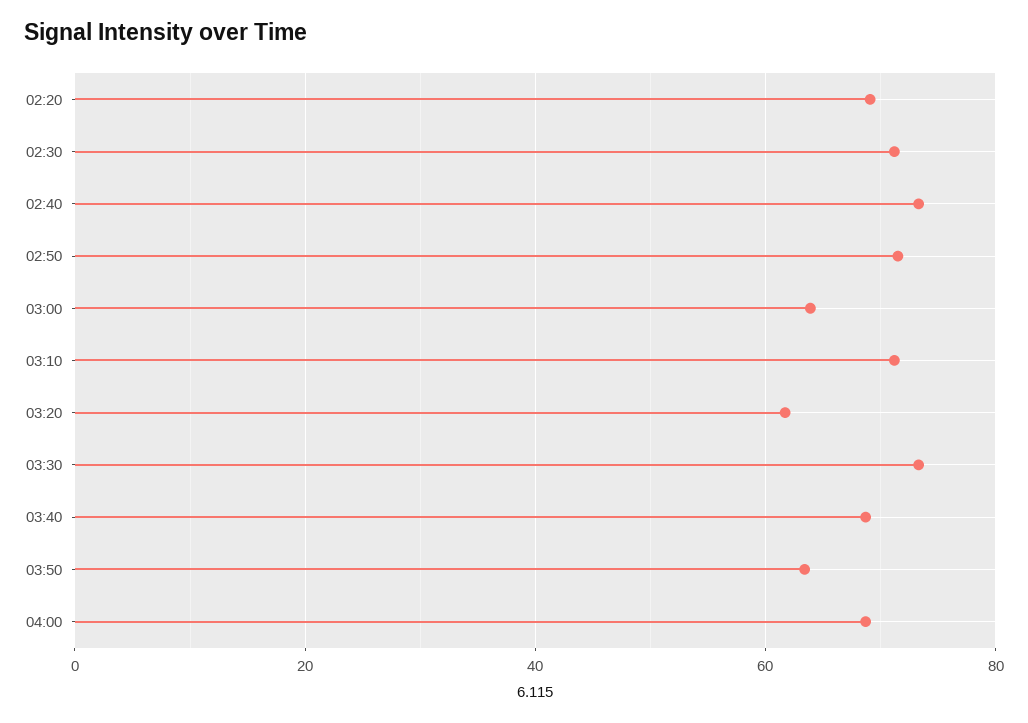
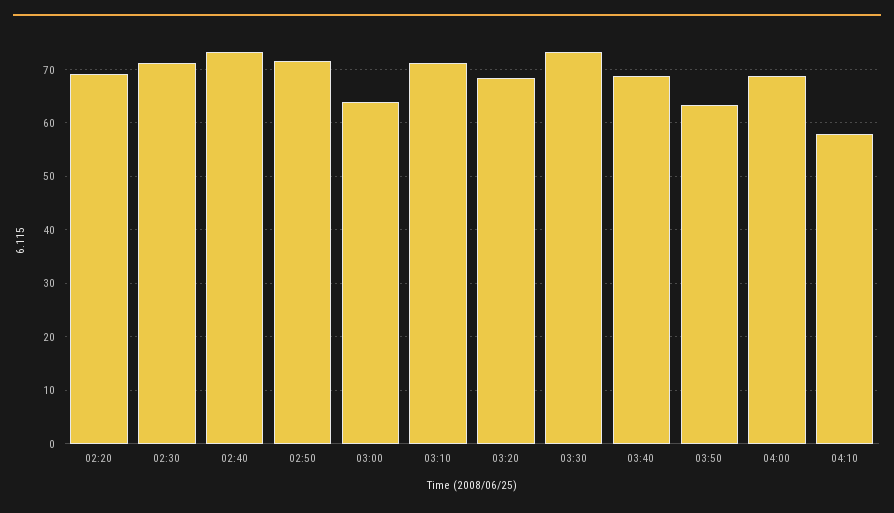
03:20: 62 -> 68
04:10: none -> 58

